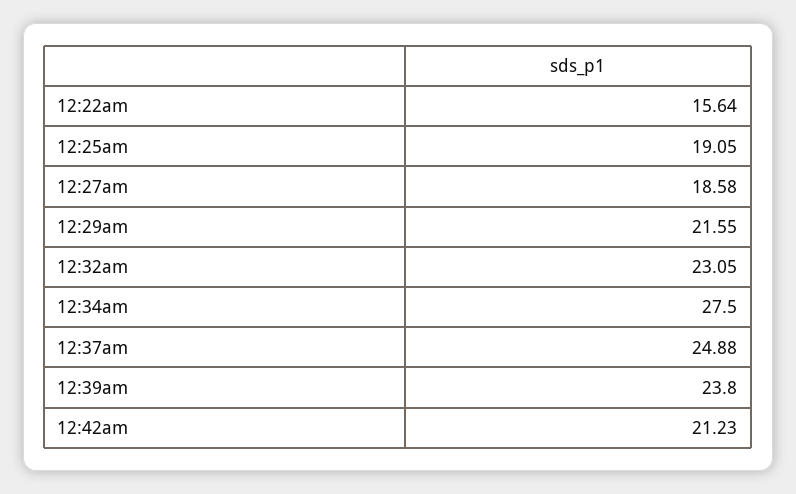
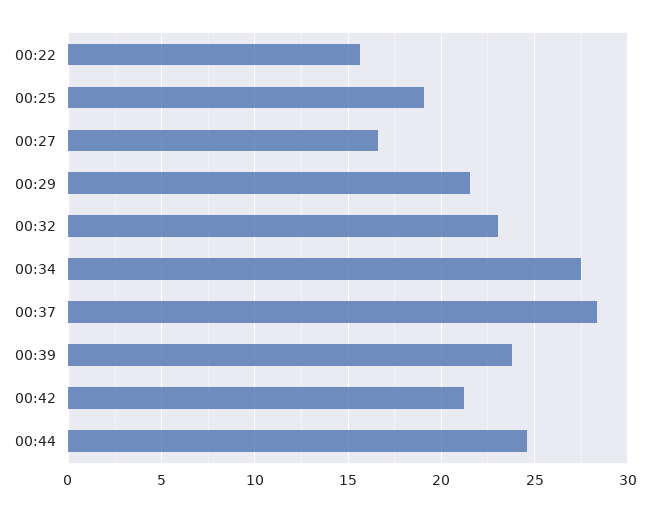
12:27am: 18.58 -> 16.5
12:37am: 24.88 -> 28.5
00:44: none -> 24.5

